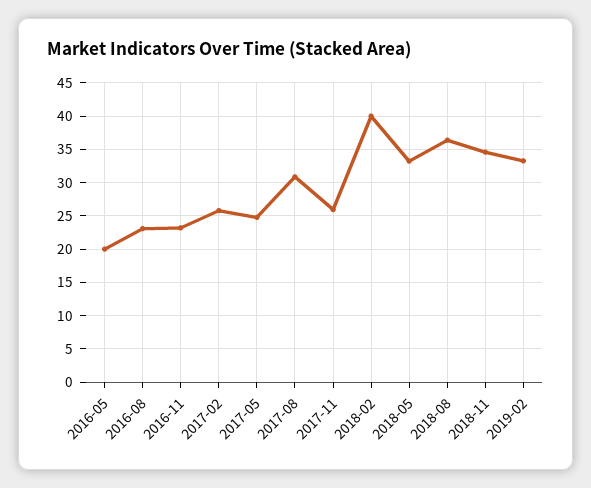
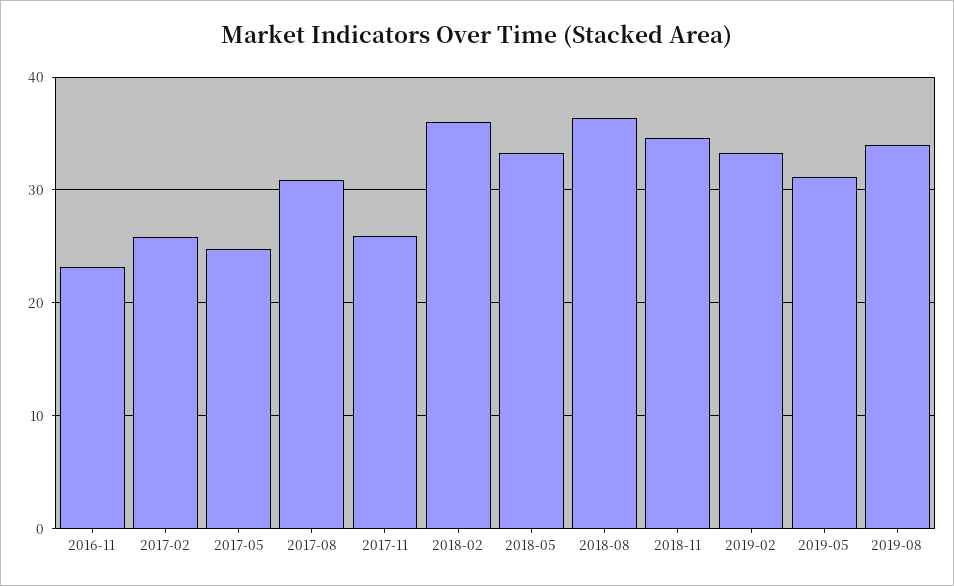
2016-05: 20 -> none
2016-08: 23 -> none
2018-02: 40 -> 36
2019-05: none -> 31
2019-08: none -> 34

